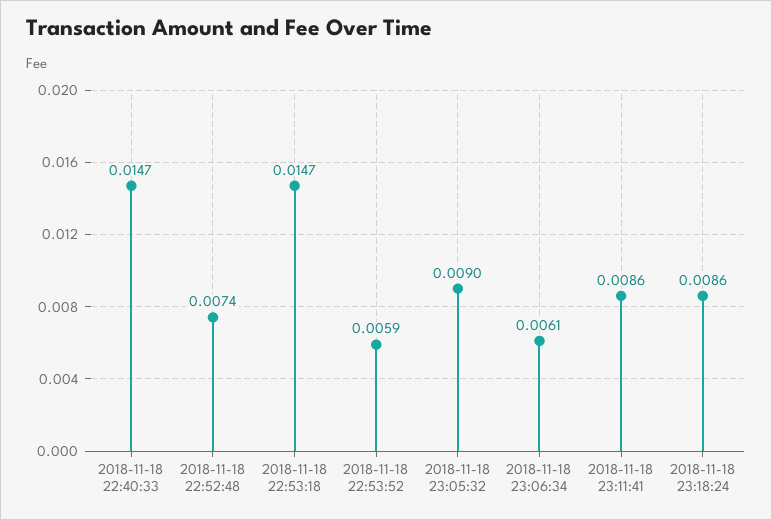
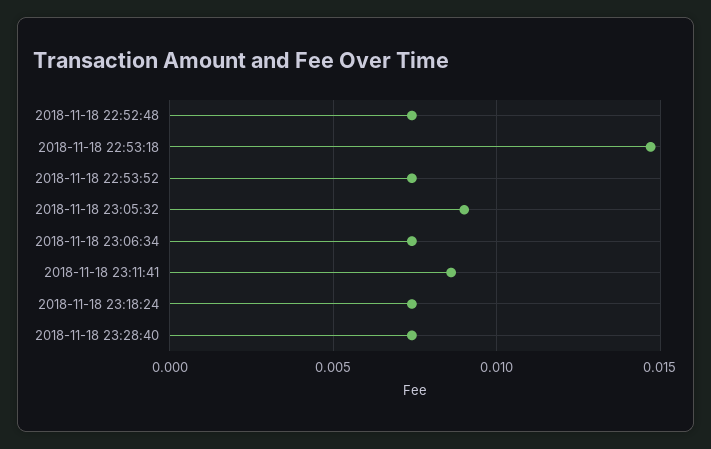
2018-11-18 22:40:33: 0.0147 -> none
2018-11-18 22:53:52: 0.0059 -> 0.0075
2018-11-18 23:06:34: 0.0061 -> 0.0075
2018-11-18 23:18:24: 0.0086 -> 0.0075
2018-11-18 23:28:40: none -> 0.0075

